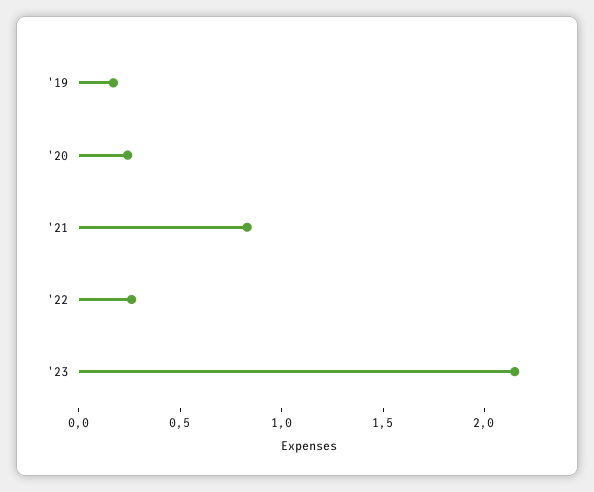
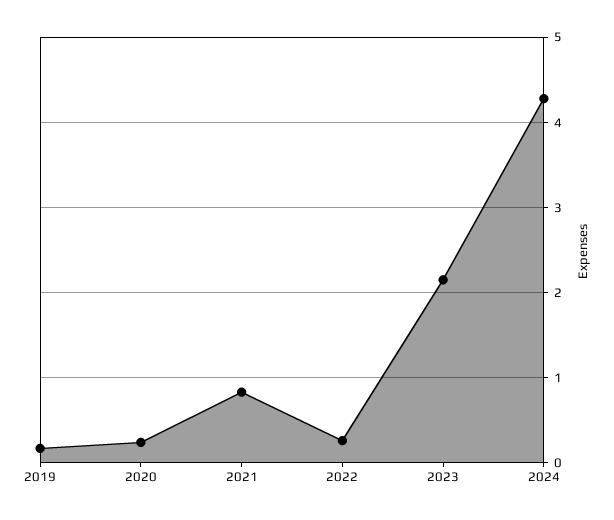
2024: none -> 4.3

